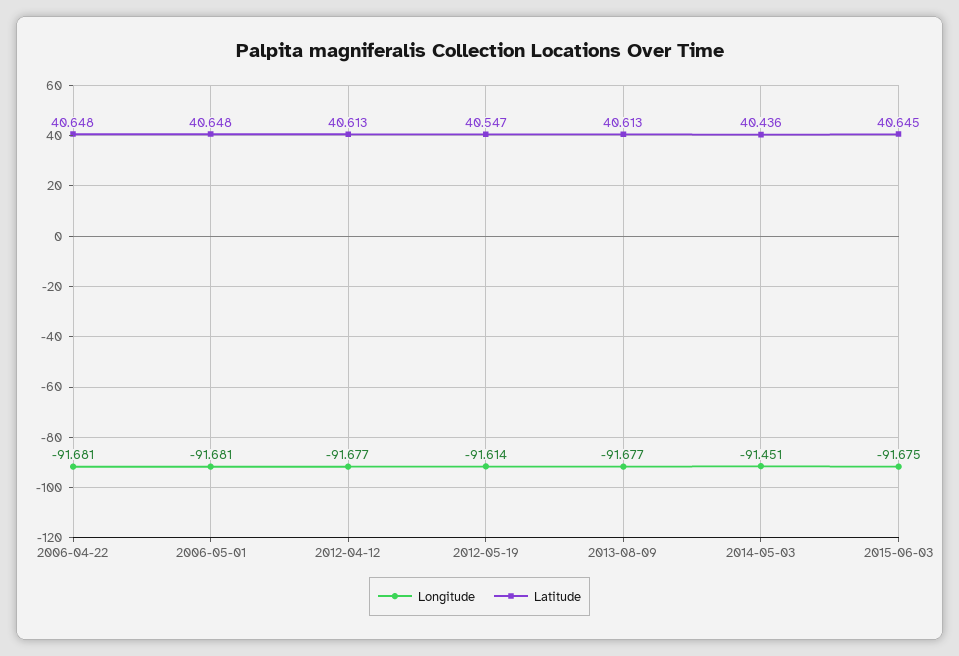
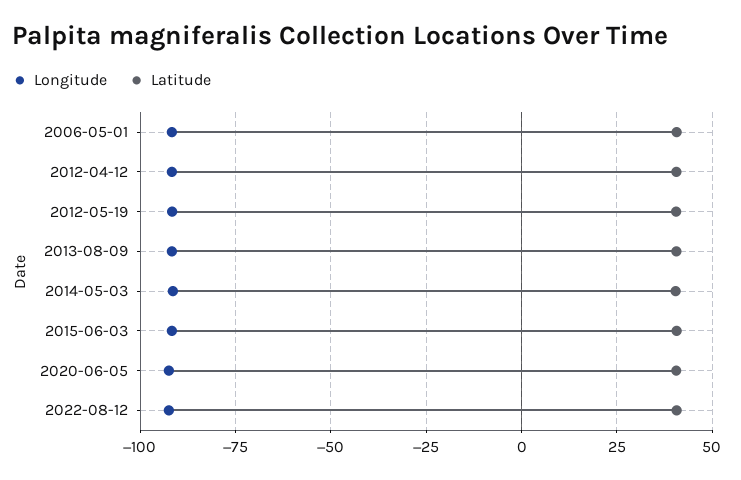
Longitude, 2006-04-22: -91.681 -> none
Latitude, 2006-04-22: 40.648 -> none
Longitude, 2020-06-05: none -> -92.5
Latitude, 2020-06-05: none -> 40
Longitude, 2022-08-12: none -> -92.5
Latitude, 2022-08-12: none -> 40

